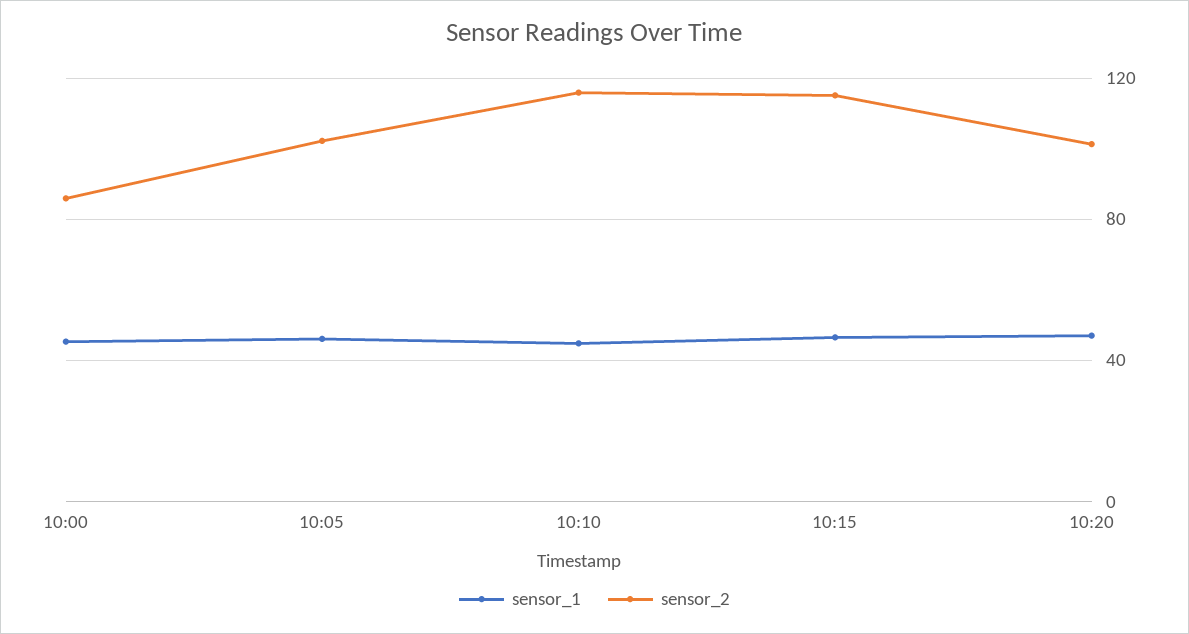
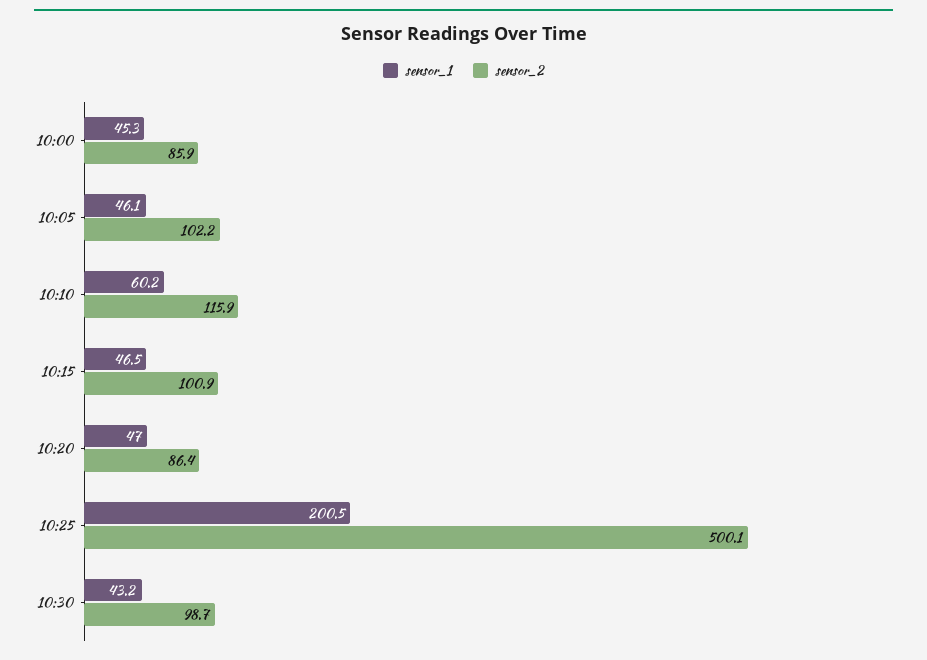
sensor_1, 10:10: 45 -> 60.2
sensor_2, 10:15: 115 -> 100.9
sensor_2, 10:20: 100 -> 86.4
sensor_1, 10:25: none -> 200.5
sensor_2, 10:25: none -> 500.1
sensor_1, 10:30: none -> 43.2
sensor_2, 10:30: none -> 98.7

